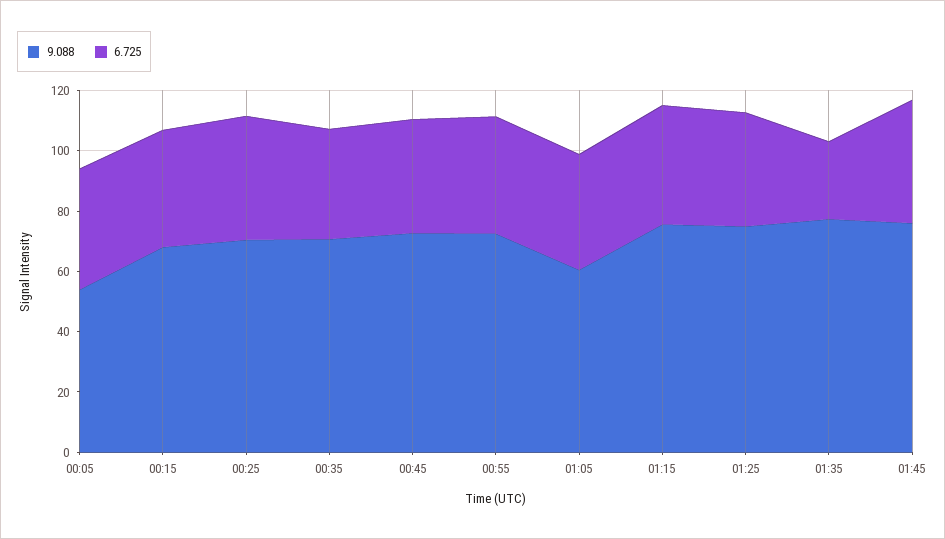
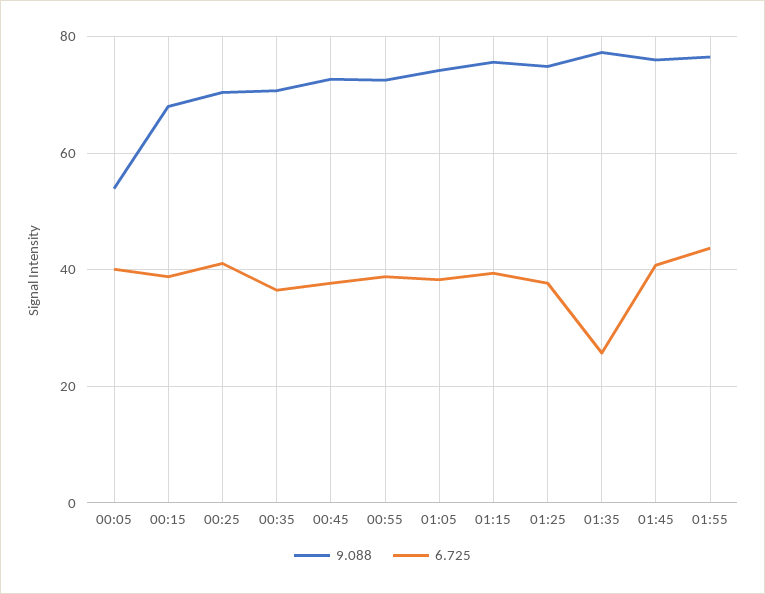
9.088, 01:05: 60 -> 74
9.088, 01:55: none -> 76
6.725, 01:55: none -> 44

